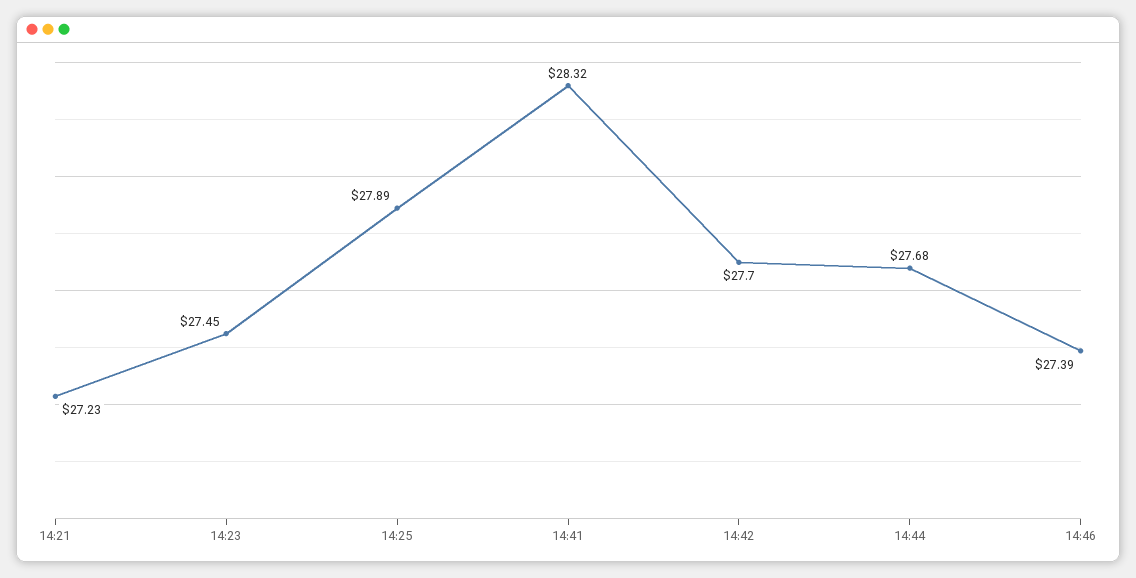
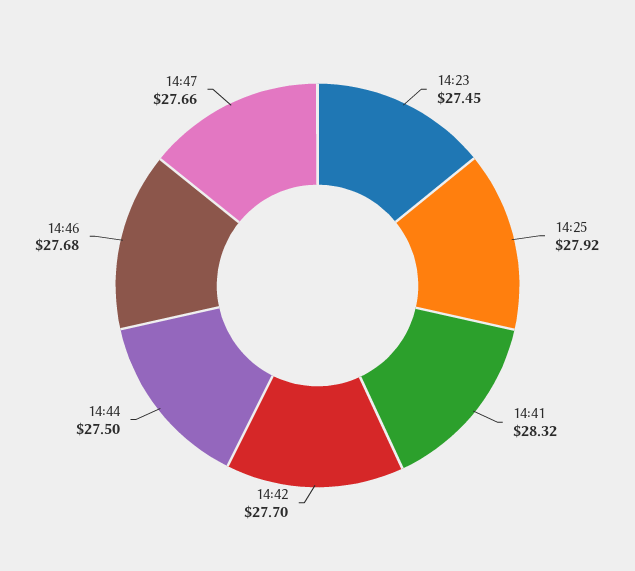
14:21: 27.23 -> none
14:25: 27.89 -> 27.92
14:44: 27.68 -> 27.5
14:46: 27.39 -> 27.68
14:47: none -> 27.66

